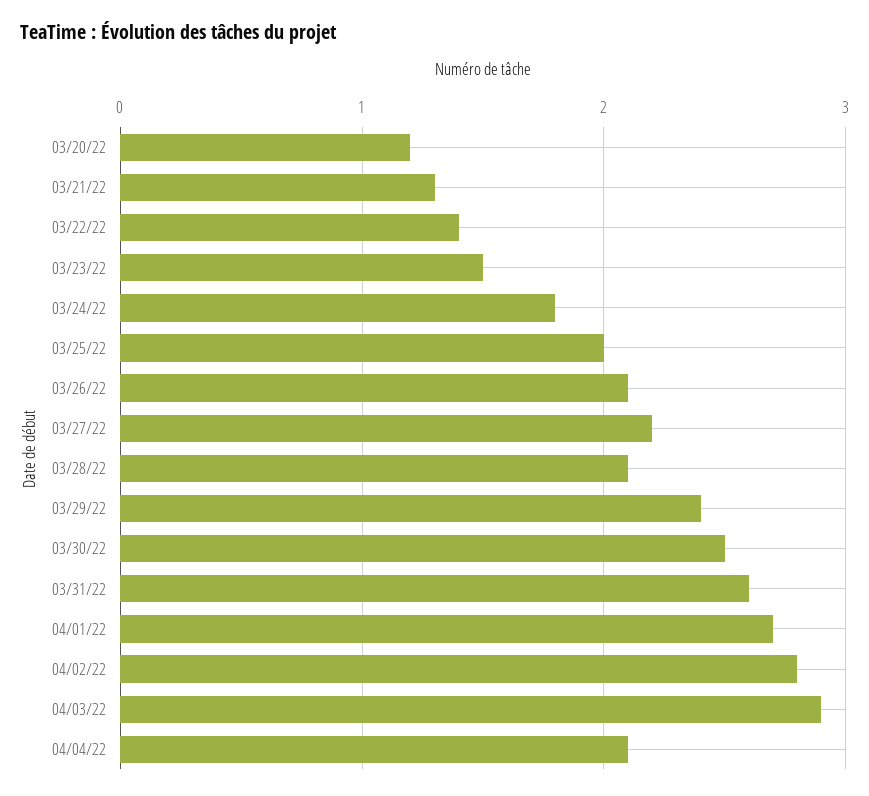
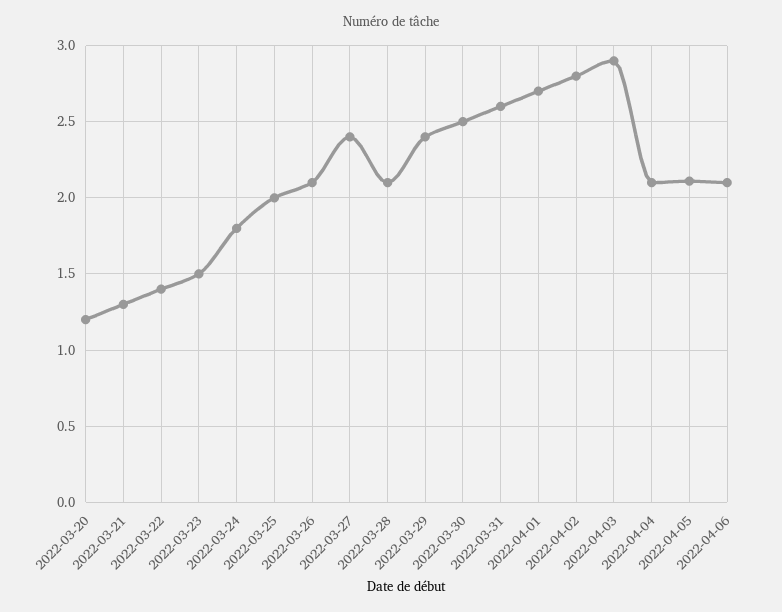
03/27/22: 2.2 -> 2.4
2022-04-05: none -> 2.1
2022-04-06: none -> 2.1

